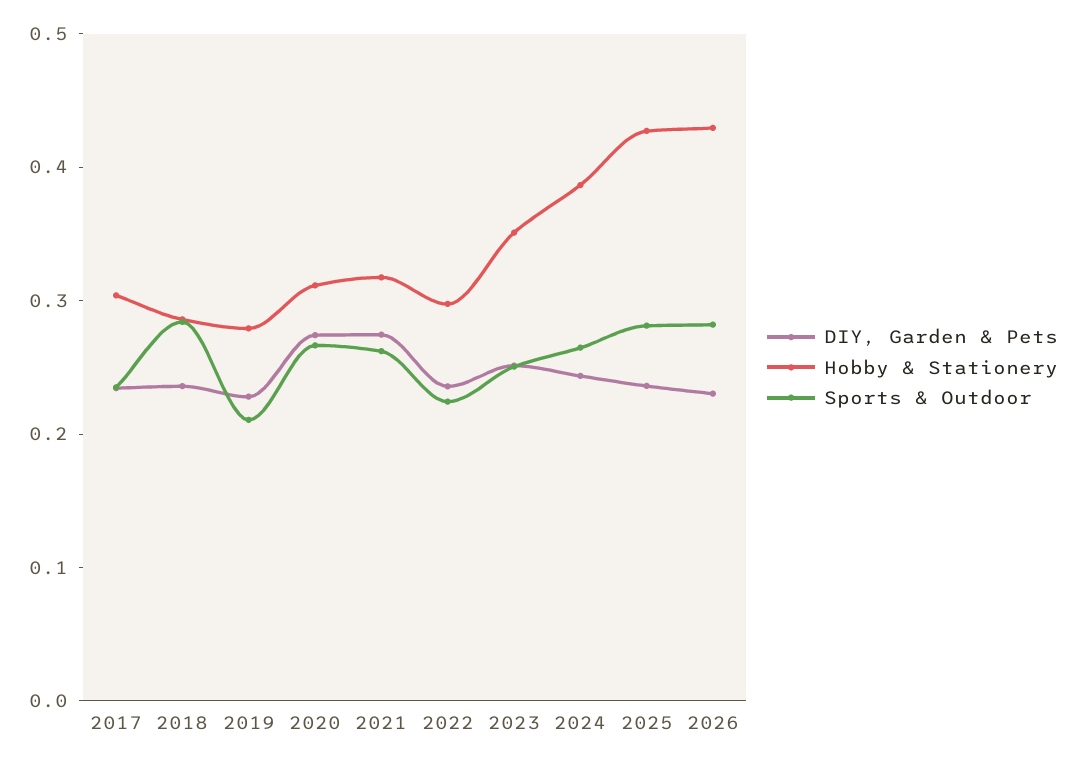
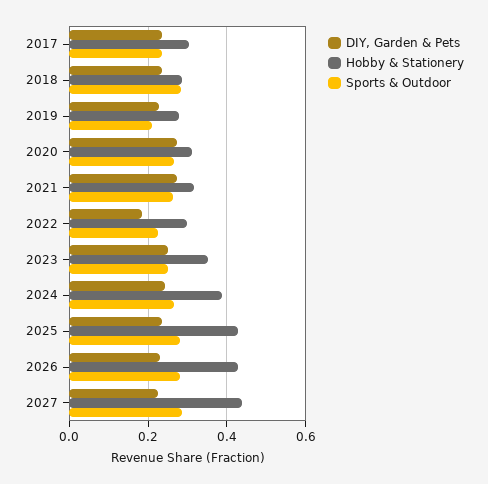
DIY, Garden & Pets, 2022: 0.24 -> 0.18
DIY, Garden & Pets, 2027: none -> 0.22
Hobby & Stationery, 2027: none -> 0.44
Sports & Outdoor, 2027: none -> 0.28

